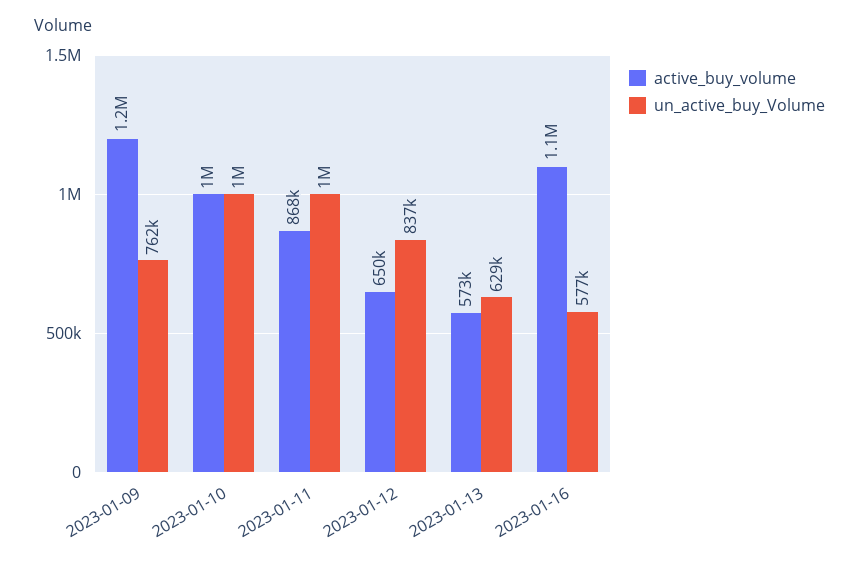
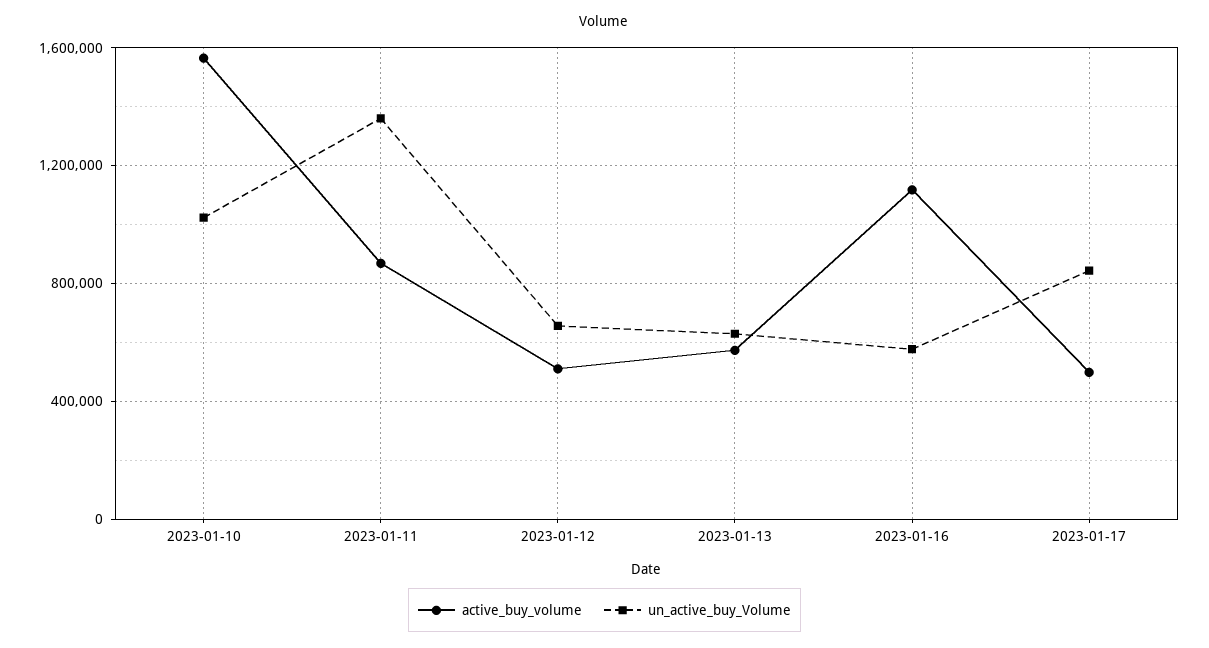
active_buy_volume, 2023-01-09: 1200000 -> none
un_active_buy_Volume, 2023-01-09: 762000 -> none
active_buy_volume, 2023-01-10: 1000000 -> 1550000
un_active_buy_Volume, 2023-01-11: 1000000 -> 1350000
active_buy_volume, 2023-01-12: 650000 -> 500000
un_active_buy_Volume, 2023-01-12: 837000 -> 650000
active_buy_volume, 2023-01-17: none -> 500000
un_active_buy_Volume, 2023-01-17: none -> 850000

